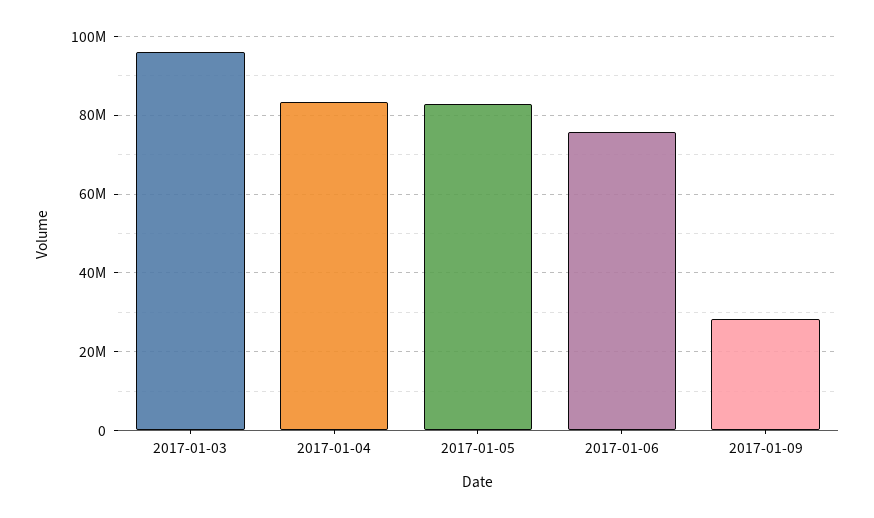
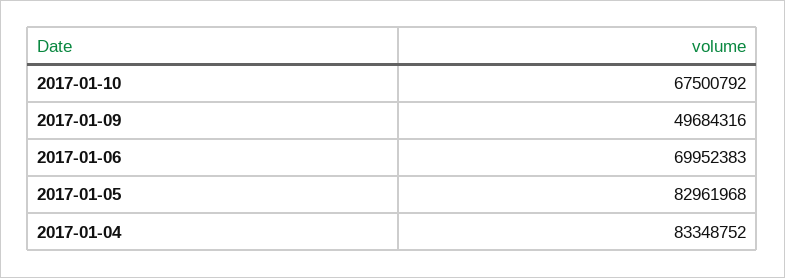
2017-01-03: 96000000 -> none
2017-01-06: 76000000 -> 69952383
2017-01-09: 28000000 -> 49684316
2017-01-10: none -> 67500792

